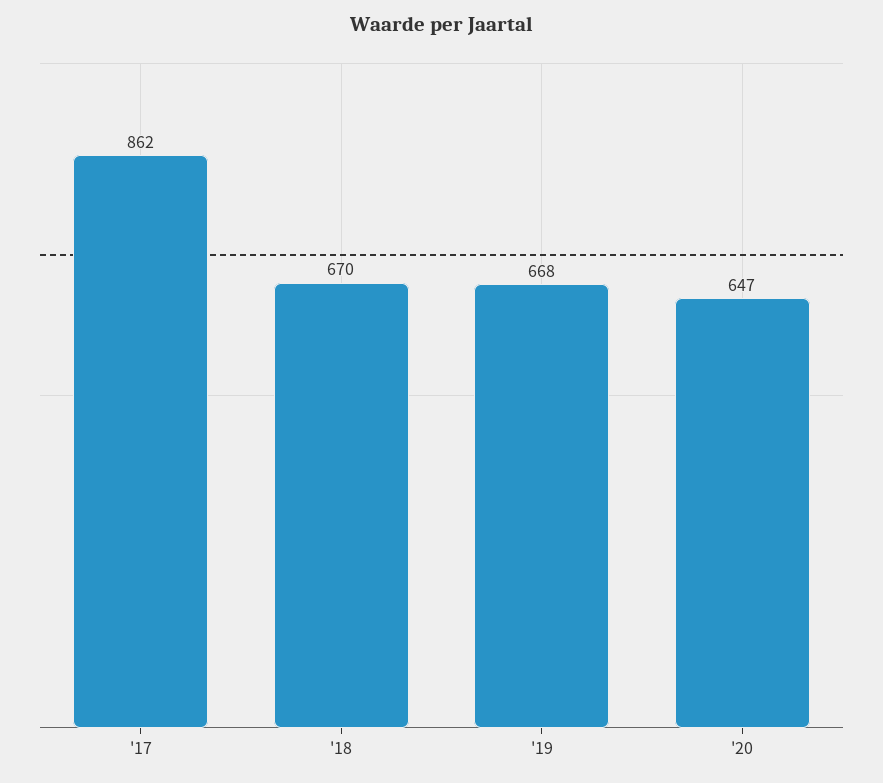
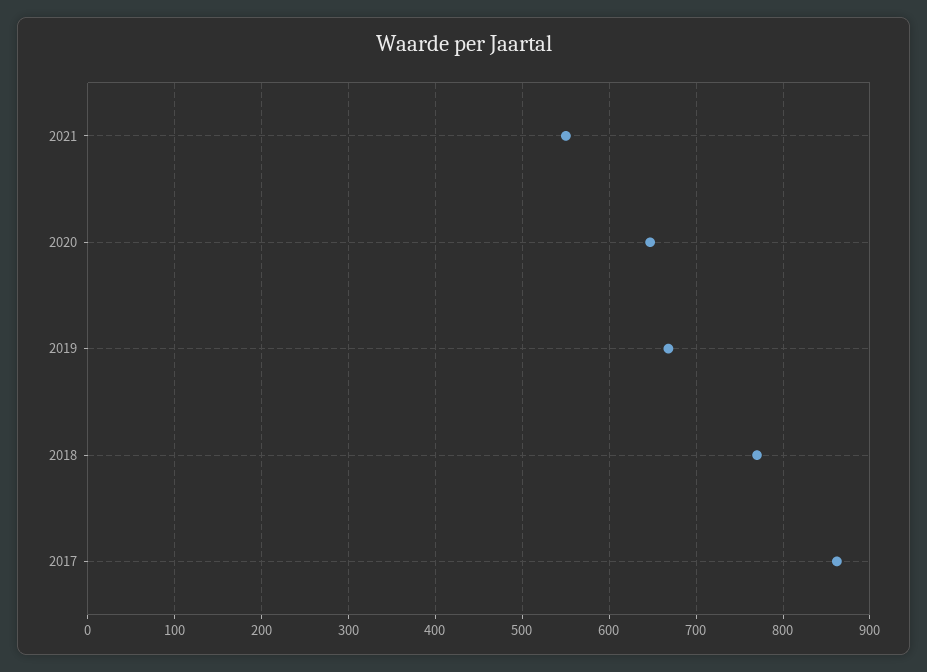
'18: 670 -> 770
2021: none -> 550

